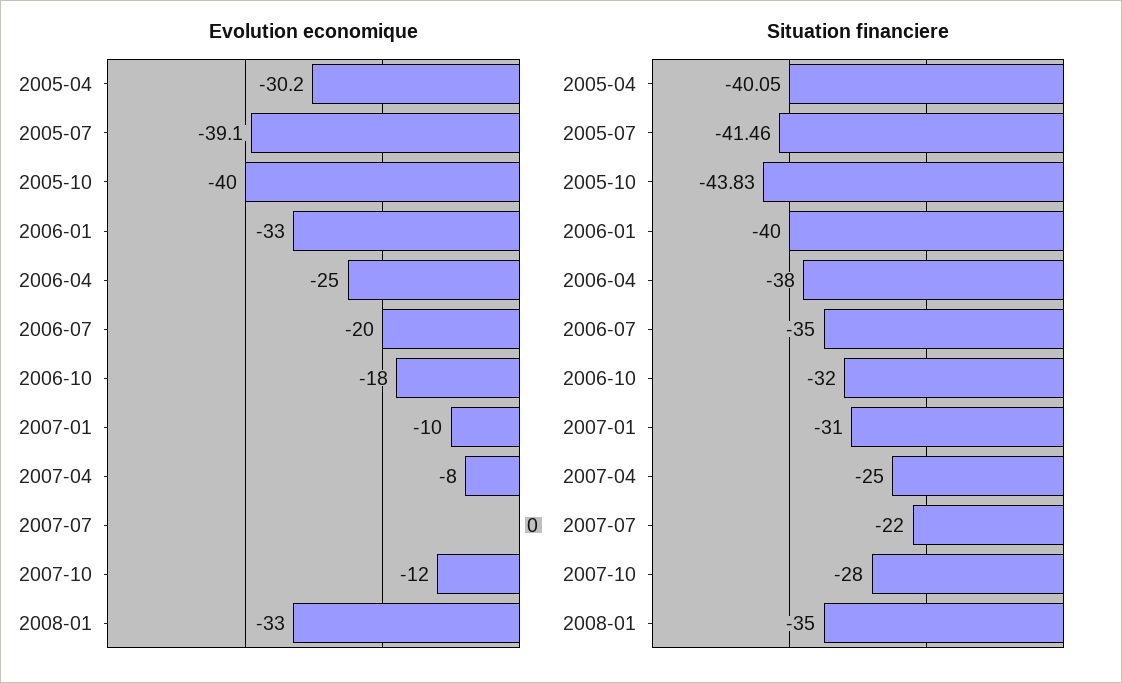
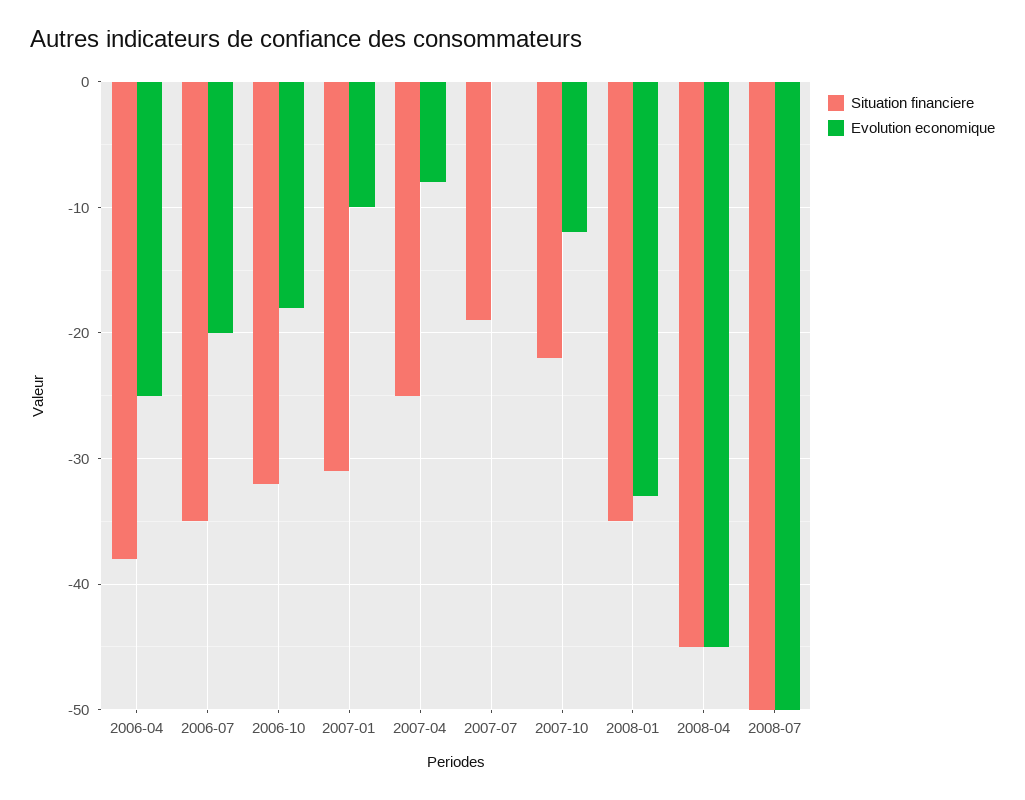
Evolution economique, 2005-04: -30.2 -> none
Evolution economique, 2005-07: -39.1 -> none
Evolution economique, 2005-10: -40 -> none
Evolution economique, 2006-01: -33 -> none
Situation financiere, 2005-04: -40.05 -> none
Situation financiere, 2005-07: -41.46 -> none
Situation financiere, 2005-10: -43.83 -> none
Situation financiere, 2006-01: -40 -> none
Situation financiere, 2007-07: -22 -> -19
Situation financiere, 2007-10: -28 -> -22
Situation financiere, 2008-04: none -> -45
Evolution economique, 2008-04: none -> -45
Situation financiere, 2008-07: none -> -50
Evolution economique, 2008-07: none -> -50

